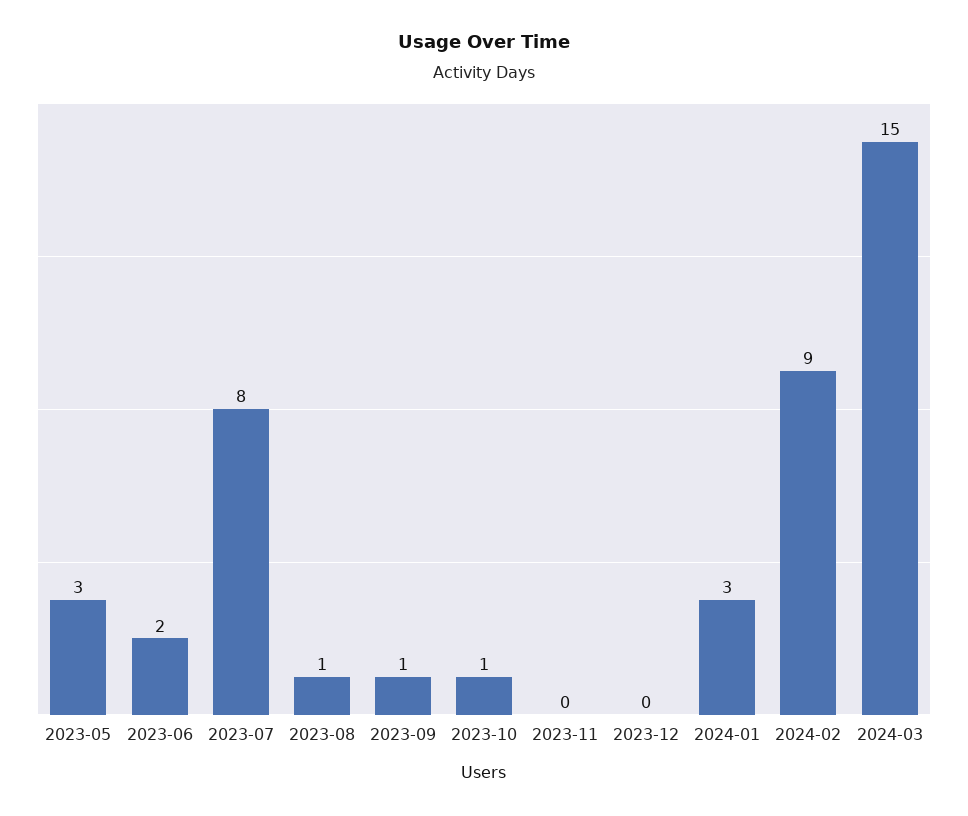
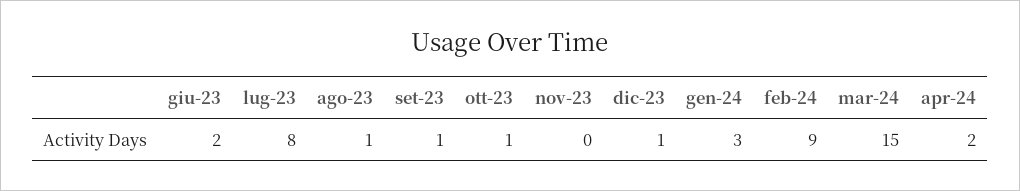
2023-05: 3 -> none
2023-12: 0 -> 1
apr-24: none -> 2

